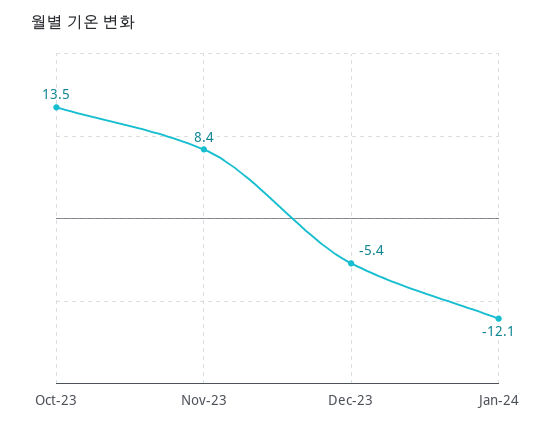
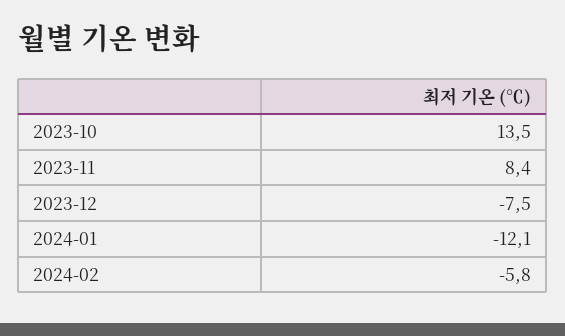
Dec-23: -5.4 -> -7.5
2024-02: none -> -5.8

